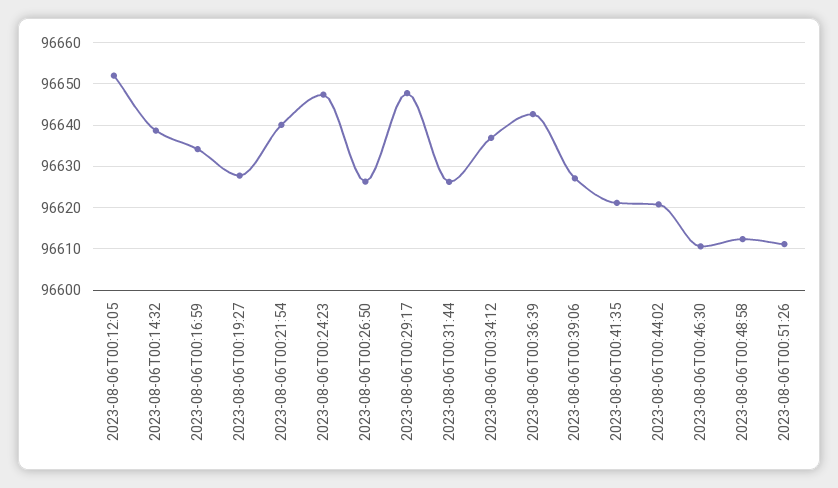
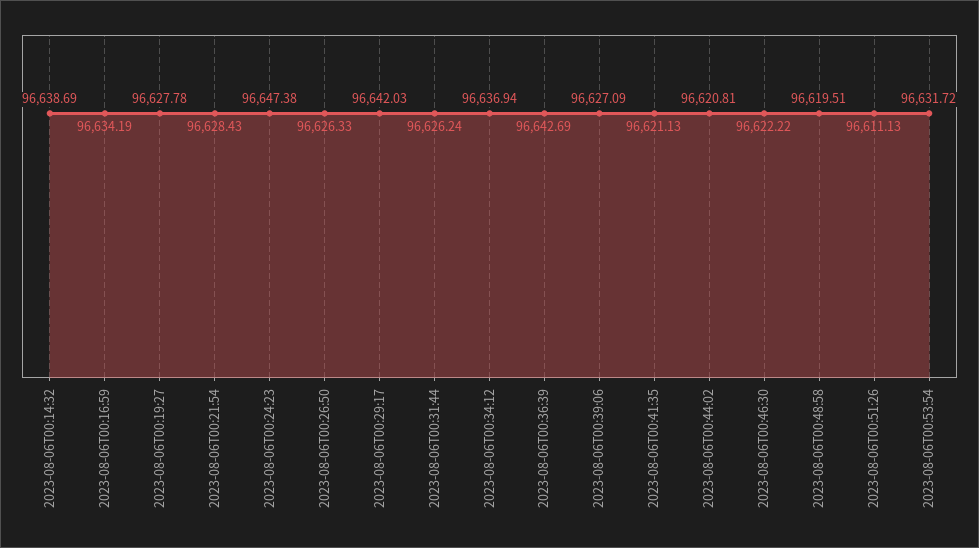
2023-08-06T00:12:05: 96652 -> none
2023-08-06T00:21:54: 96640 -> 96628.43
2023-08-06T00:29:17: 96648 -> 96642.03
2023-08-06T00:46:30: 96610 -> 96622.22
2023-08-06T00:48:58: 96612 -> 96619.51
2023-08-06T00:53:54: none -> 96631.72

